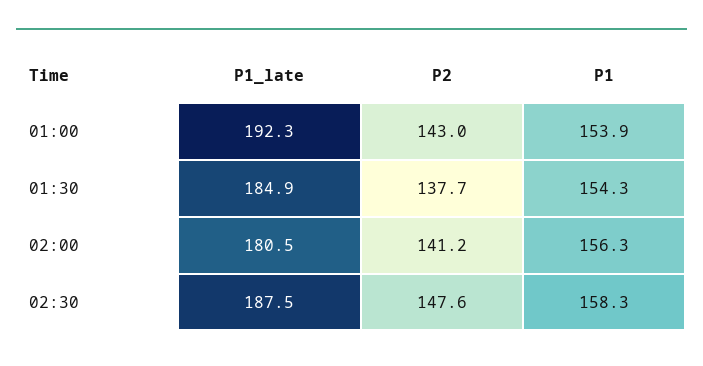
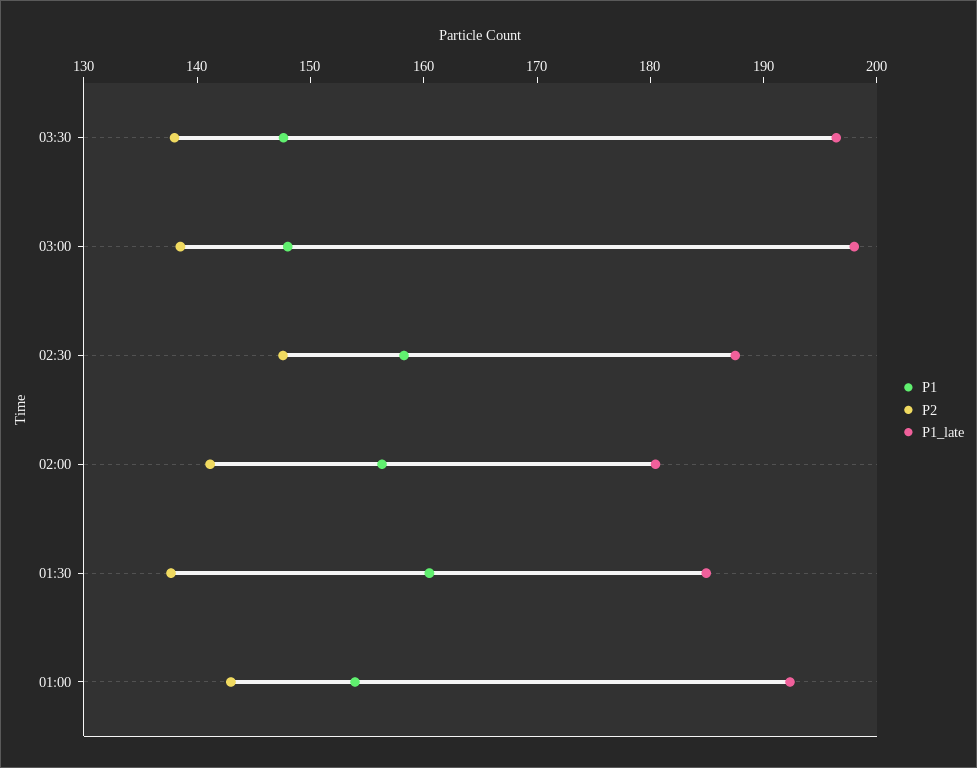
P1, 01:30: 154.3 -> 160
P1, 03:30: none -> 148
P2, 03:30: none -> 138
P1_late, 03:30: none -> 196
P1, 03:00: none -> 148
P2, 03:00: none -> 138
P1_late, 03:00: none -> 198

